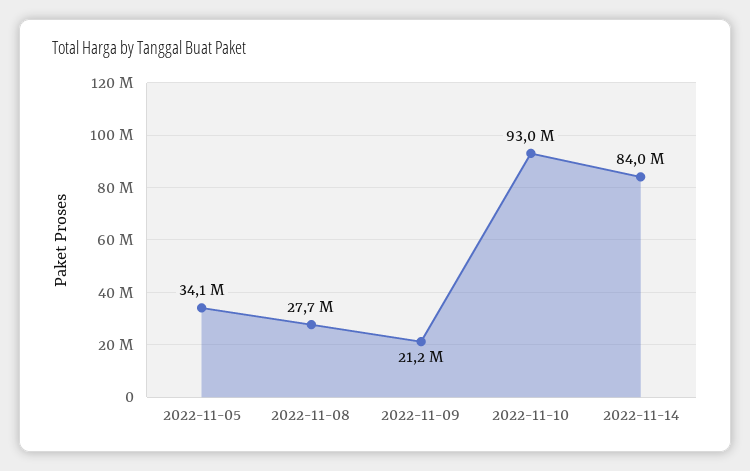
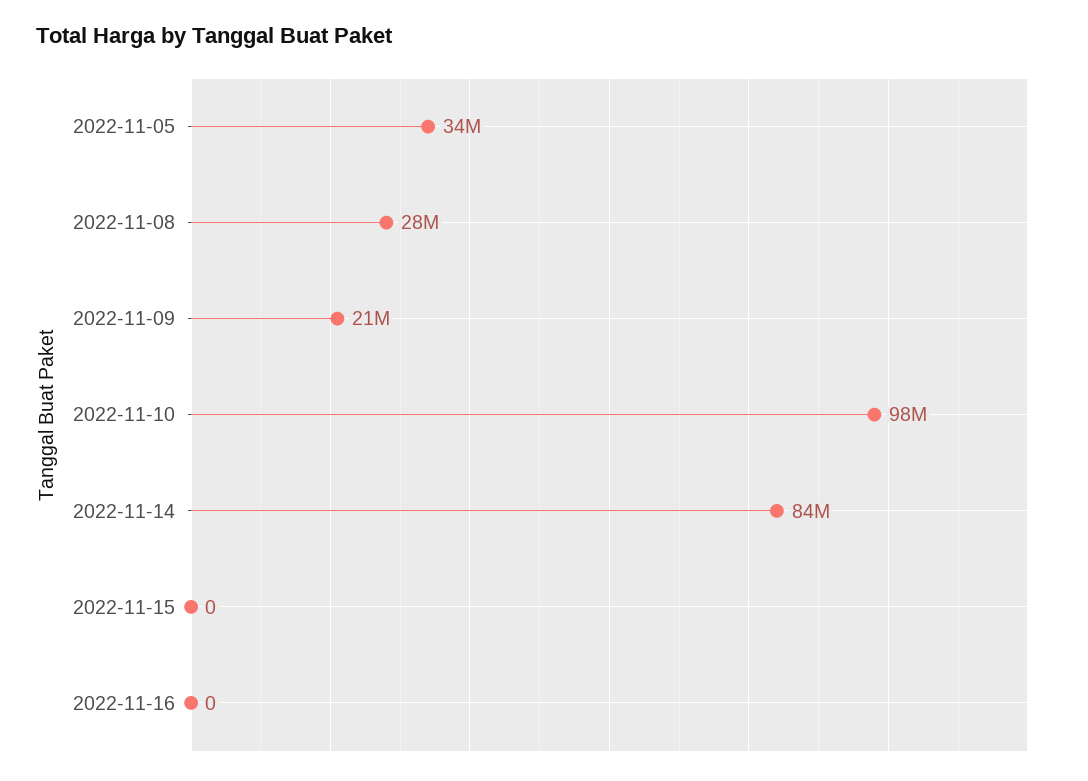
2022-11-10: 93000000 -> 98000000
2022-11-15: none -> 0
2022-11-16: none -> 0

